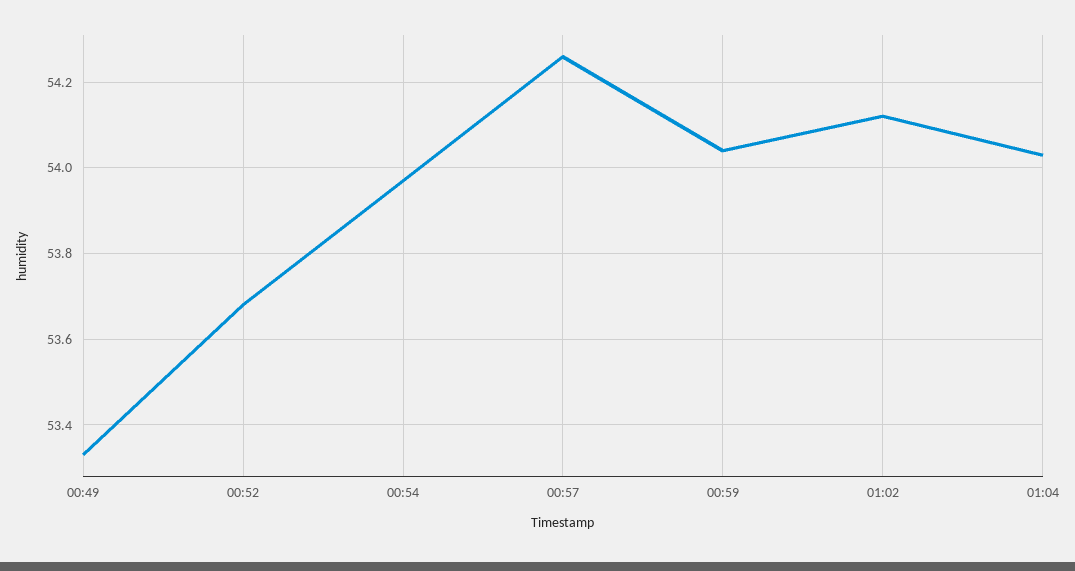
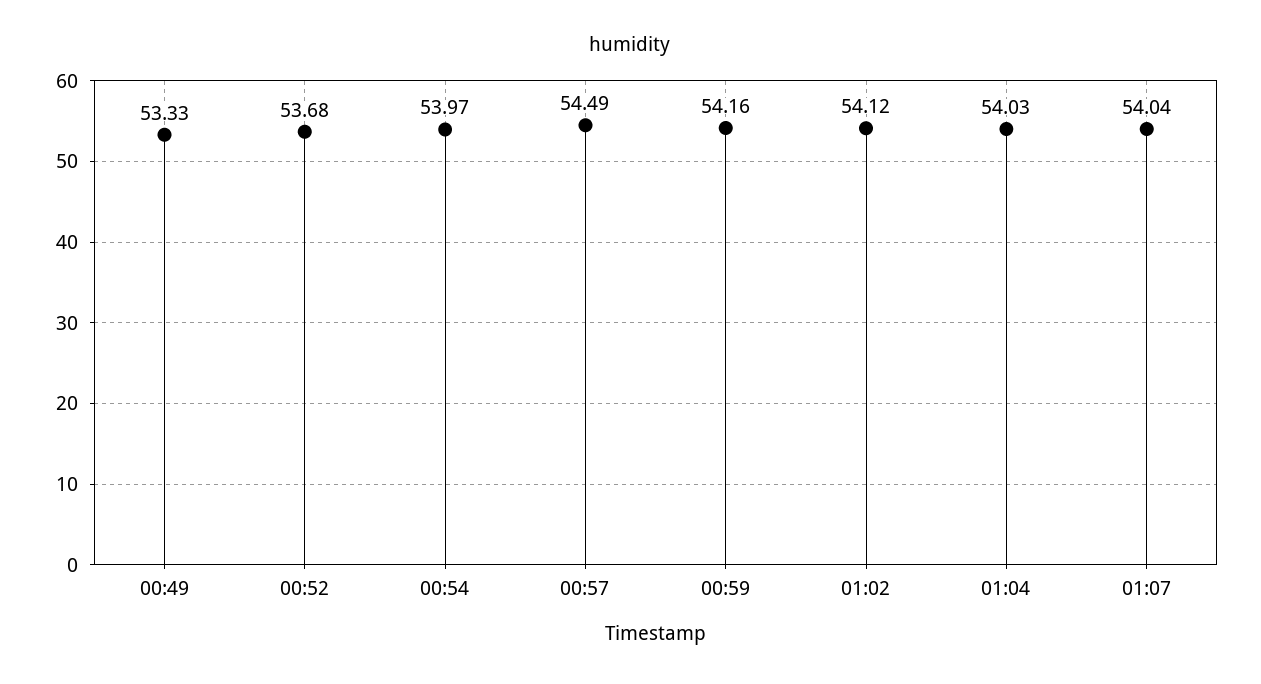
00:57: 54.25 -> 54.49
00:59: 54.05 -> 54.16
01:07: none -> 54.04

